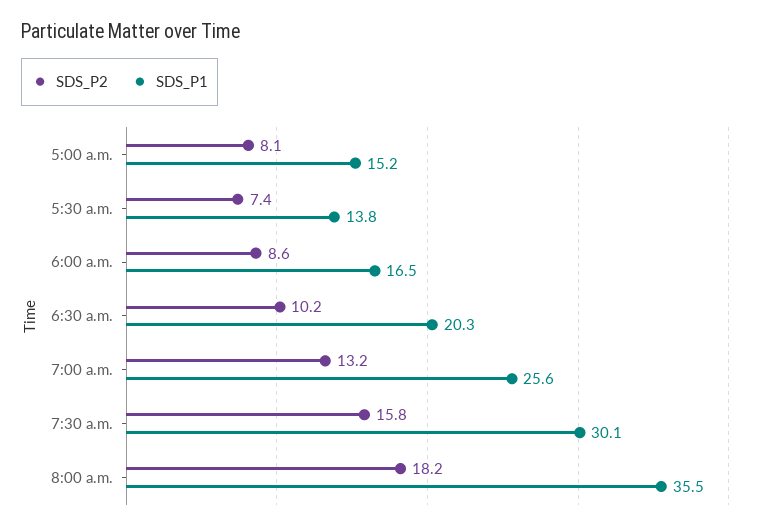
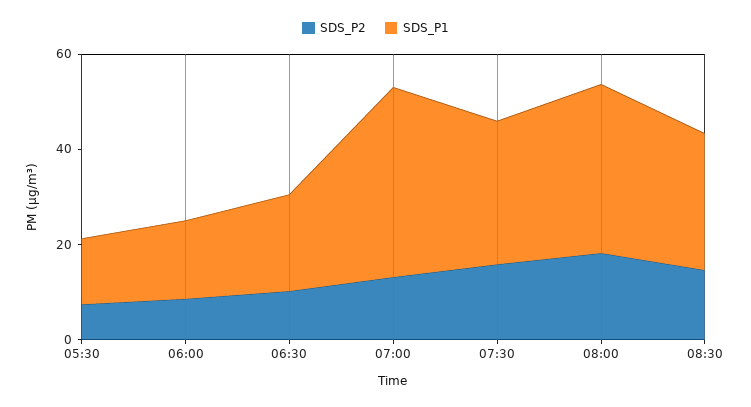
SDS_P2, 5:00 a.m.: 8.1 -> none
SDS_P1, 5:00 a.m.: 15.2 -> none
SDS_P1, 7:00 a.m.: 25.6 -> 40
SDS_P2, 08:30: none -> 15
SDS_P1, 08:30: none -> 30

